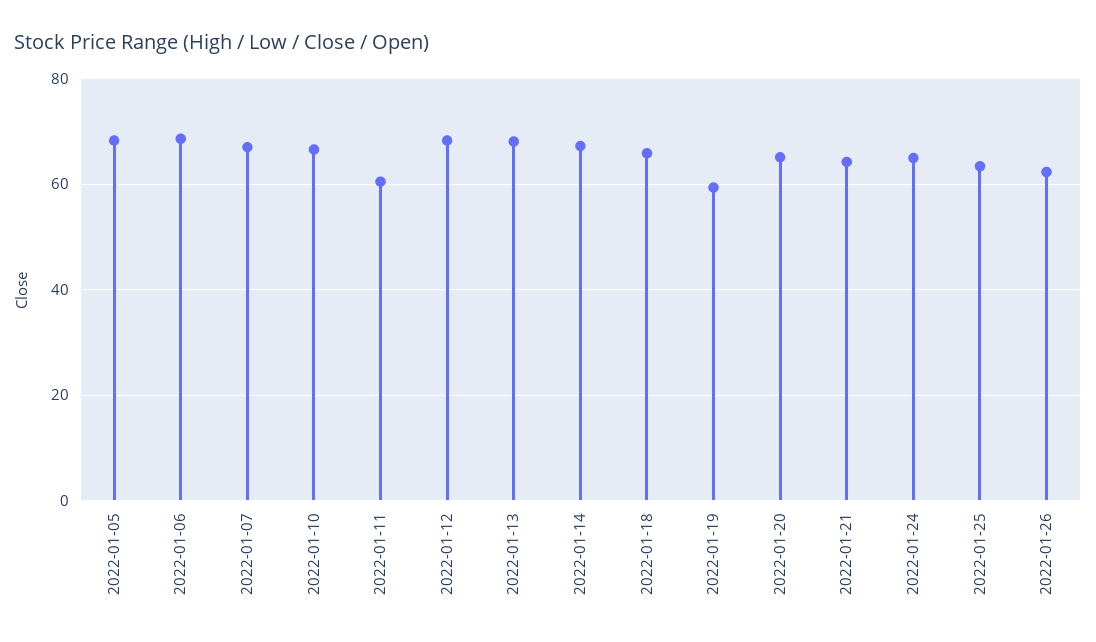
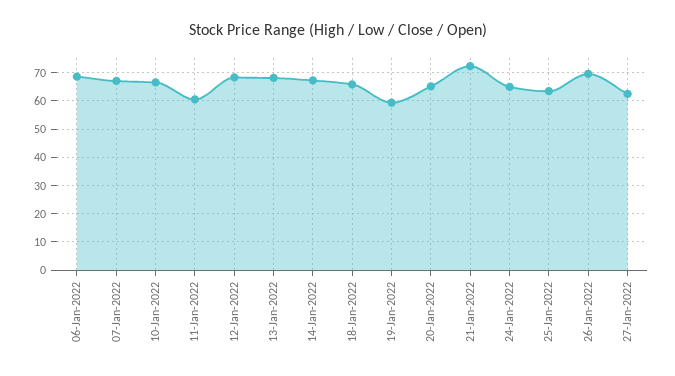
2022-01-05: 68 -> none
2022-01-21: 64 -> 72.5
2022-01-26: 62 -> 70
27-Jan-2022: none -> 62.5

